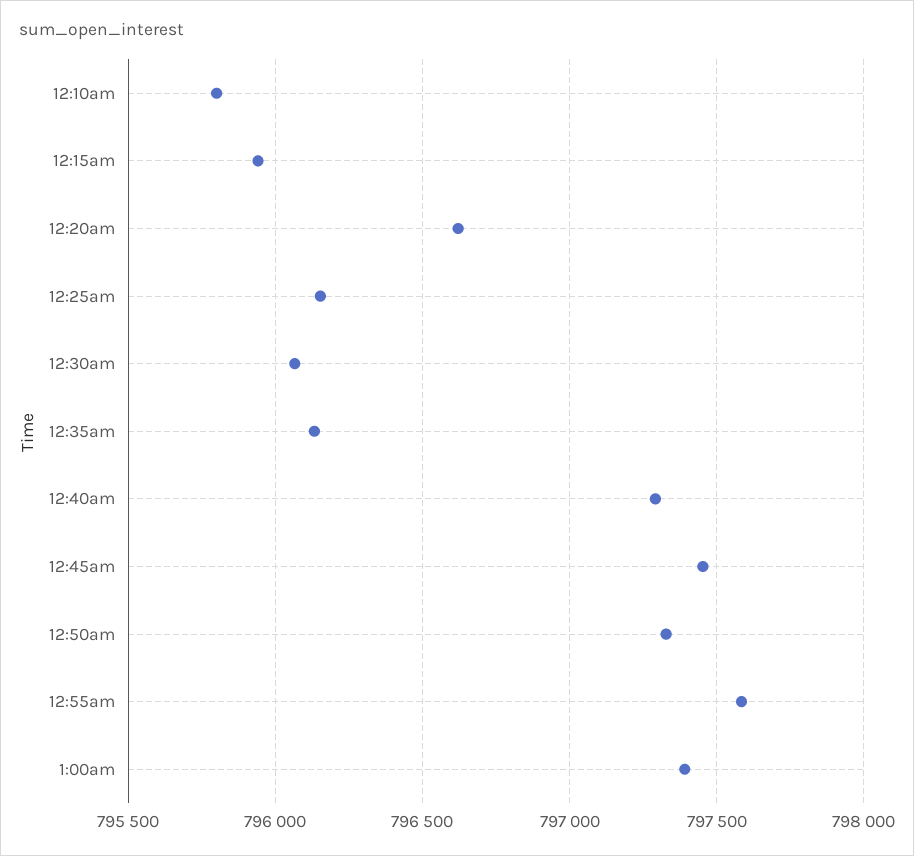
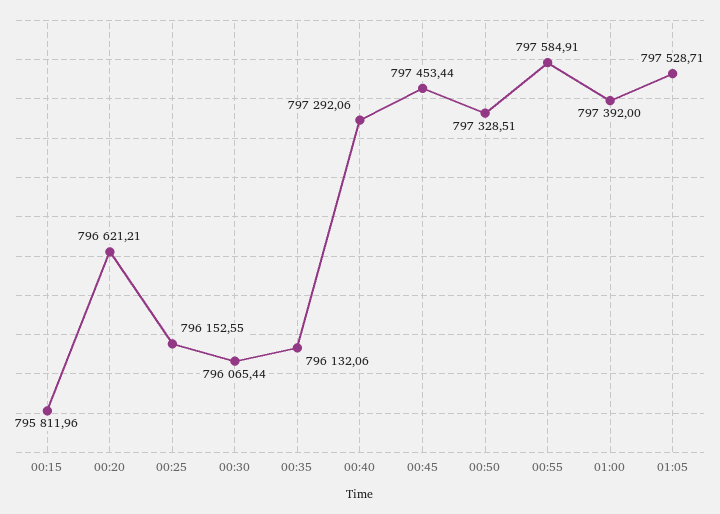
12:10am: 795800 -> none
12:15am: 795950 -> 795811.96
01:05: none -> 797528.71

